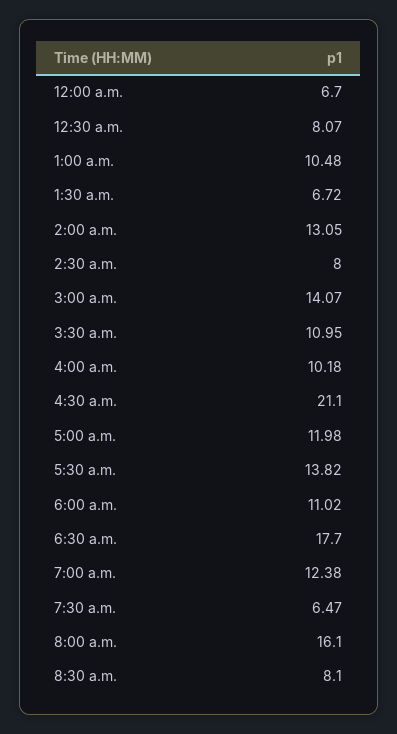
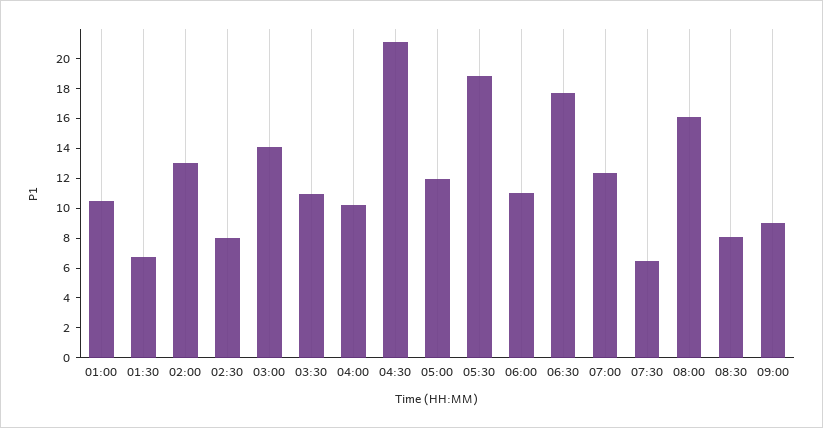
12:00 a.m.: 6.7 -> none
12:30 a.m.: 8.07 -> none
5:30 a.m.: 13.82 -> 19
09:00: none -> 9

